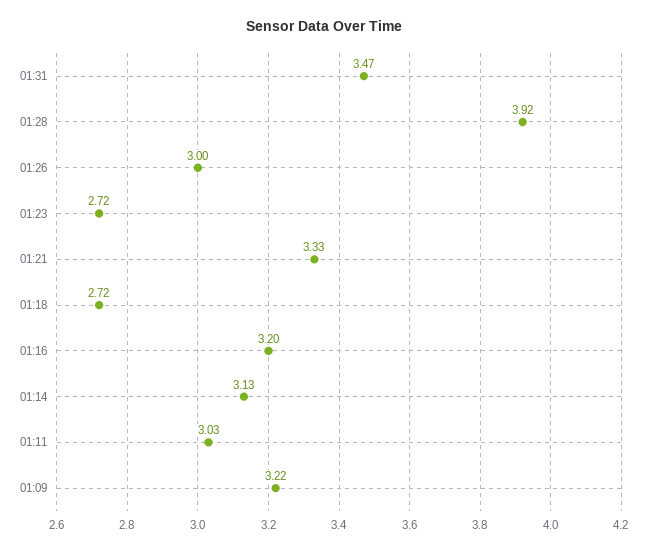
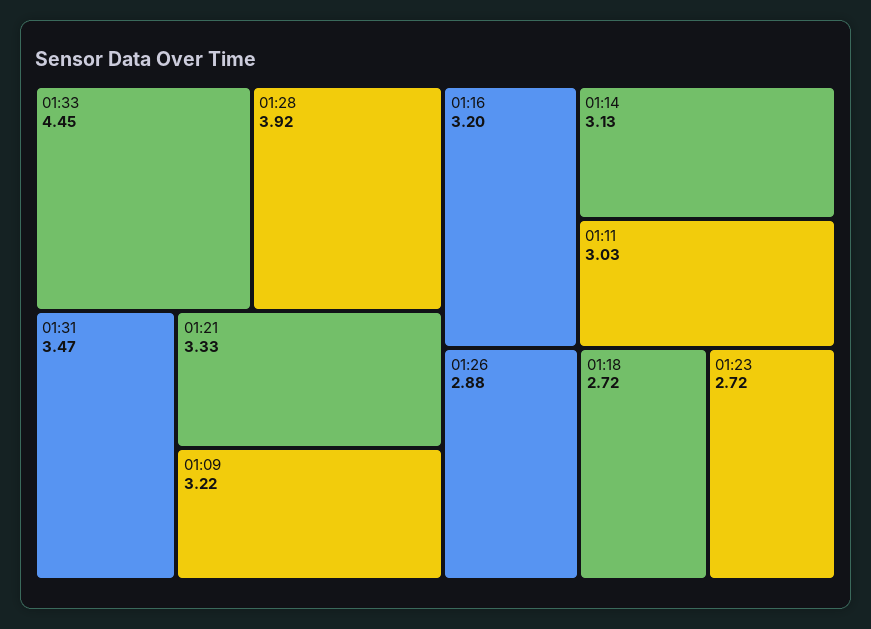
01:26: 3 -> 2.88
01:33: none -> 4.45

